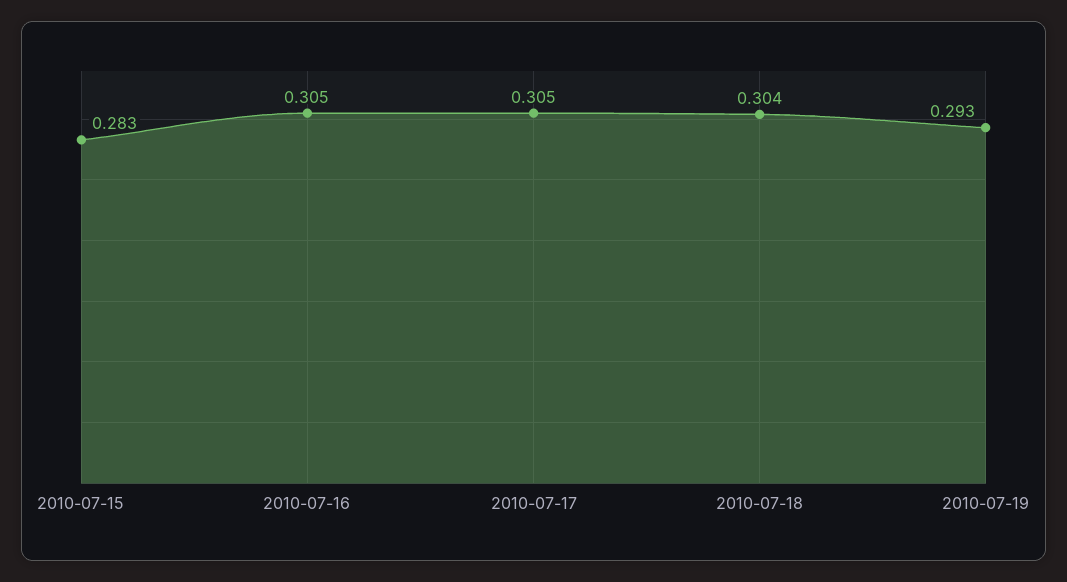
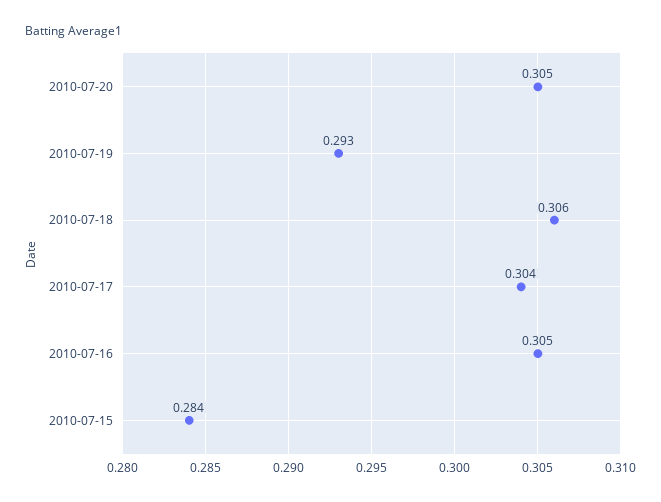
2010-07-15: 0.283 -> 0.284
2010-07-17: 0.305 -> 0.304
2010-07-18: 0.304 -> 0.306
2010-07-20: none -> 0.305

